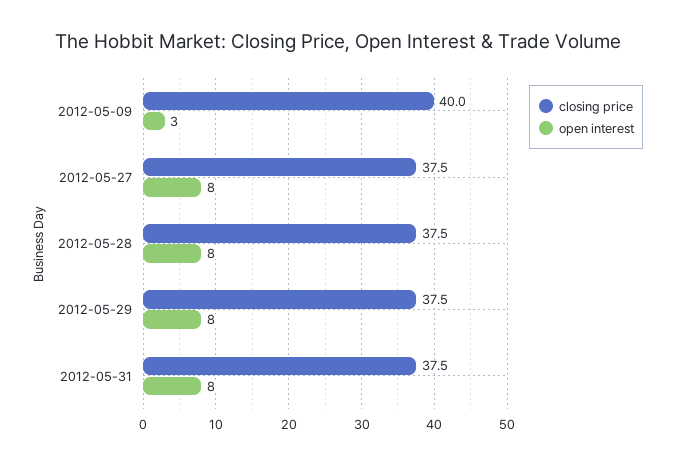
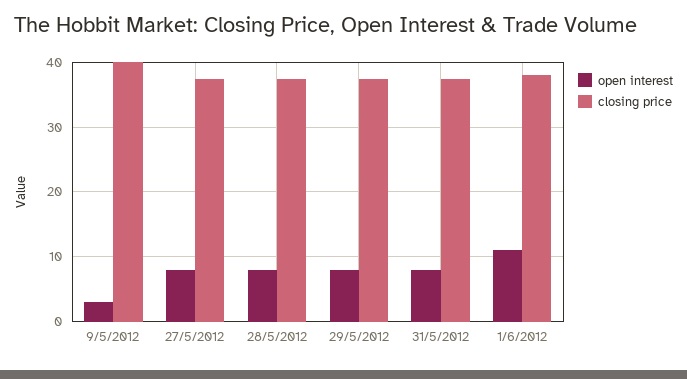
open interest, 1/6/2012: none -> 11
closing price, 1/6/2012: none -> 38

